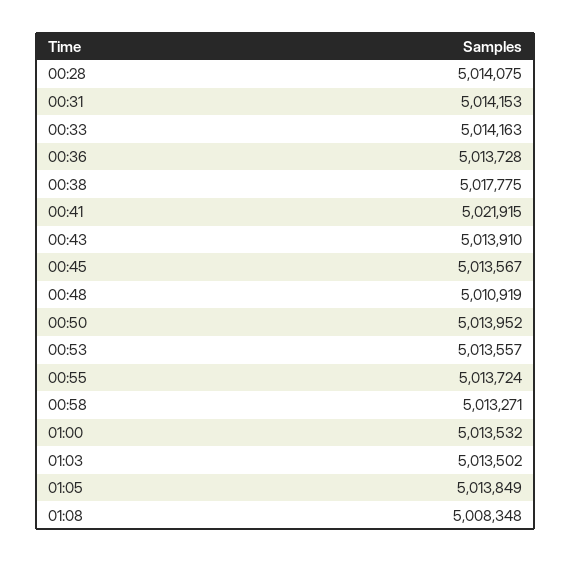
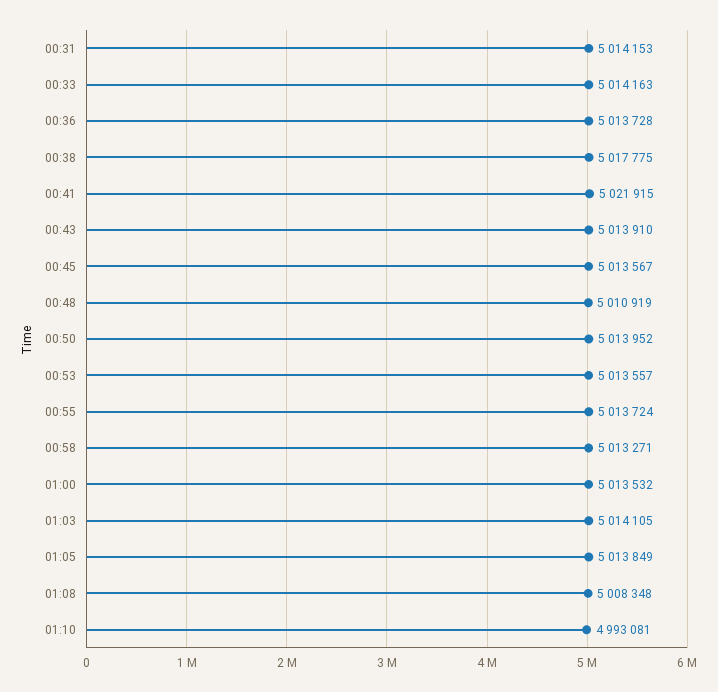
00:28: 5014075 -> none
01:03: 5013502 -> 5014105
01:10: none -> 4993081

